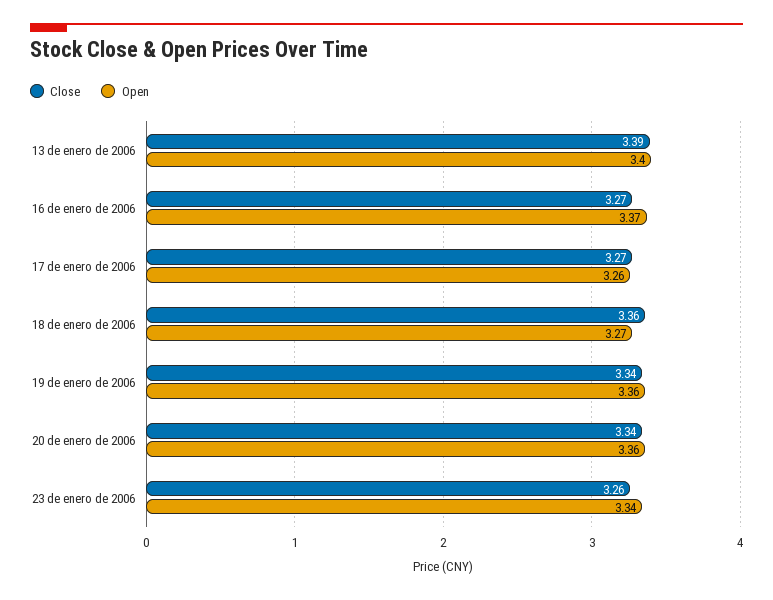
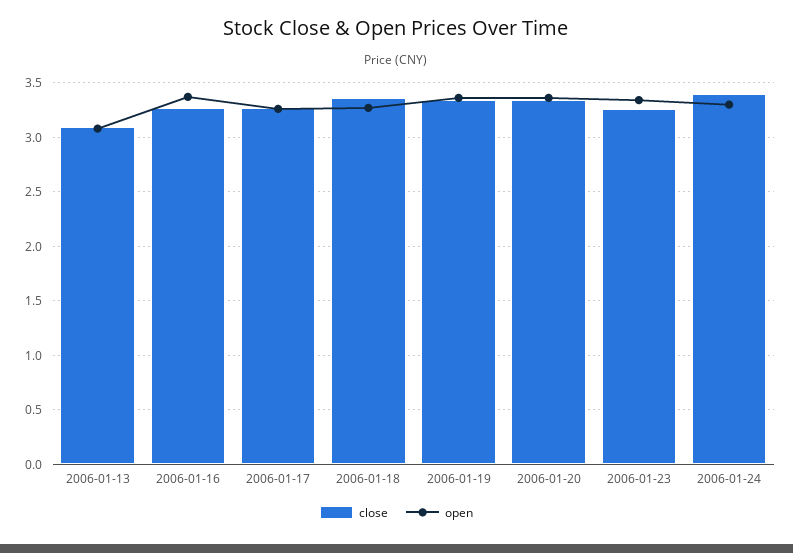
Close, 13 de enero de 2006: 3.39 -> 3.1
Open, 13 de enero de 2006: 3.4 -> 3.1
Close, 2006-01-24: none -> 3.4
Open, 2006-01-24: none -> 3.3

